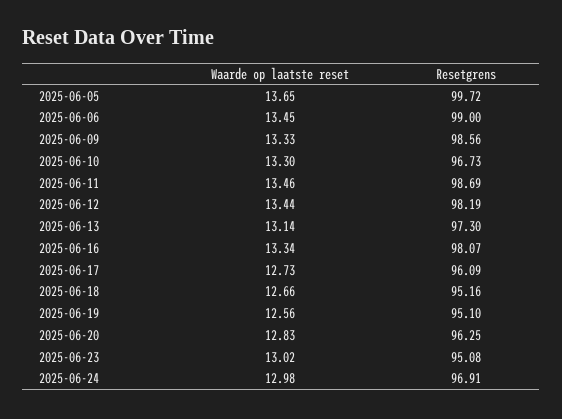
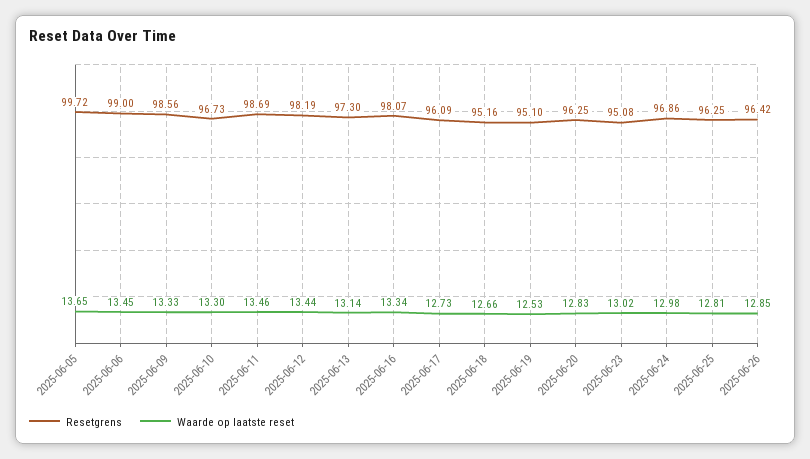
Waarde op laatste reset, 2025-06-19: 12.56 -> 12.53
Resetgrens, 2025-06-24: 96.91 -> 96.86
Resetgrens, 2025-06-25: none -> 96.25
Waarde op laatste reset, 2025-06-25: none -> 12.81
Resetgrens, 2025-06-26: none -> 96.42
Waarde op laatste reset, 2025-06-26: none -> 12.85

